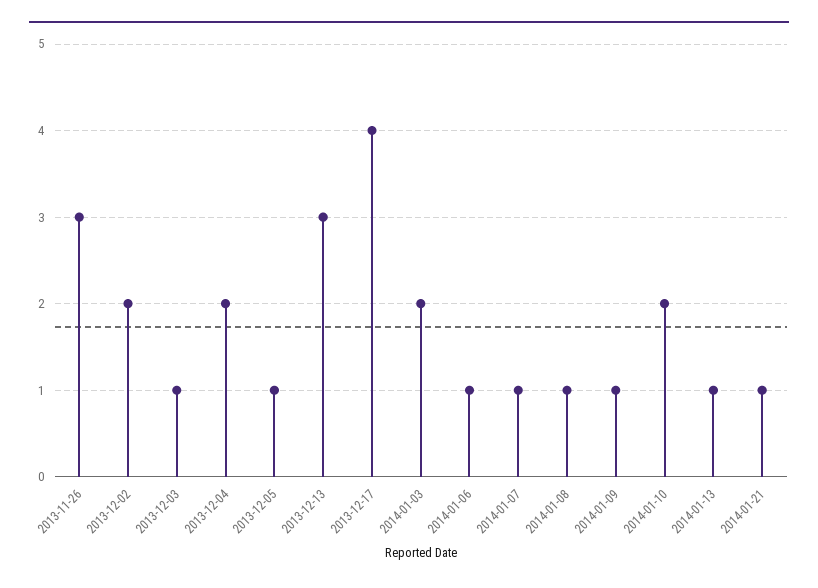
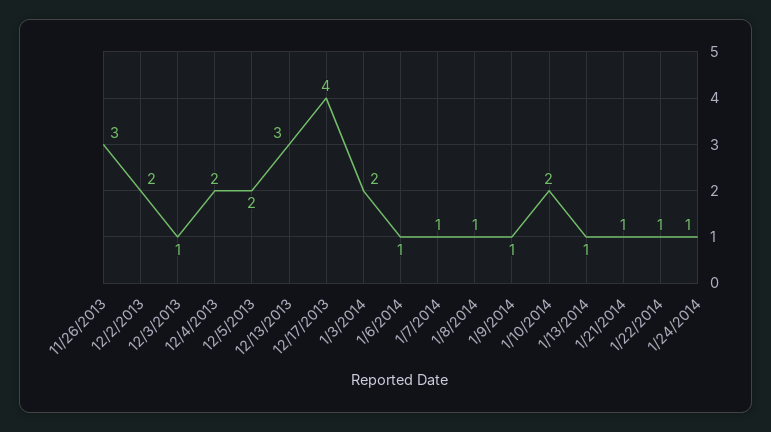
2013-12-05: 1 -> 2
1/22/2014: none -> 1
1/24/2014: none -> 1

